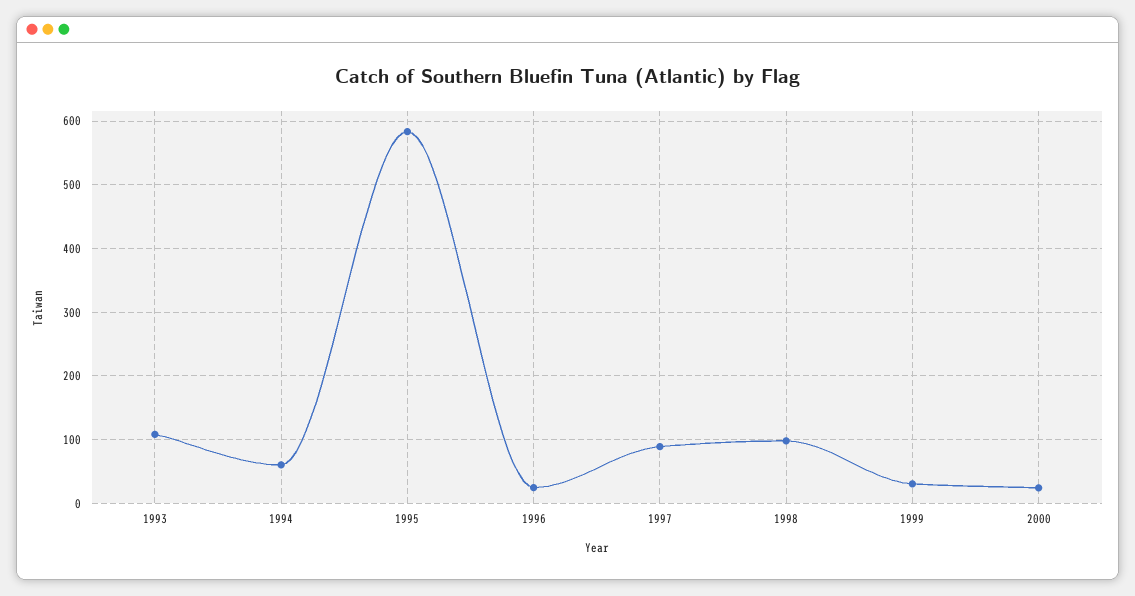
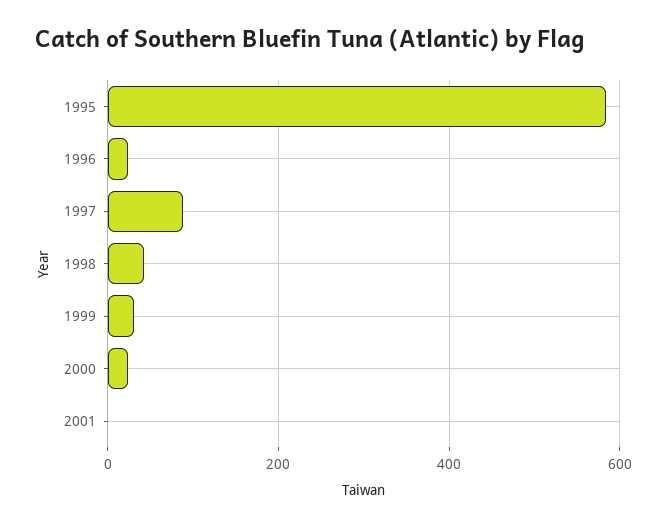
1993: 110 -> none
1994: 60 -> none
1998: 100 -> 40
2001: none -> 0

